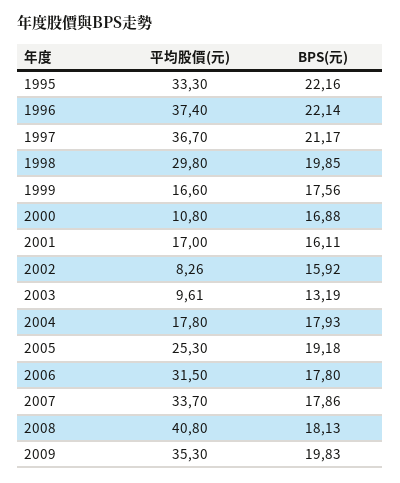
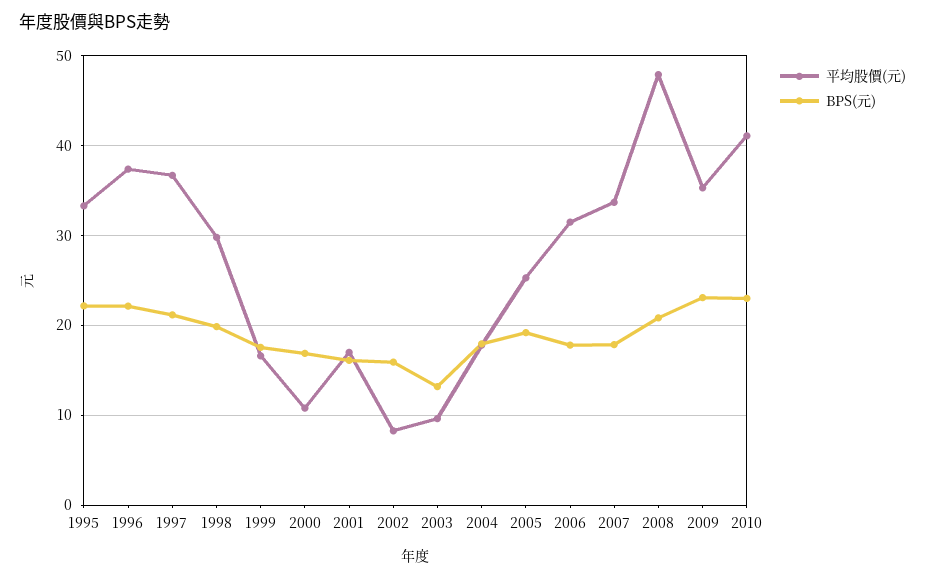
平均股價(元), 2008: 40.8 -> 48
BPS(元), 2008: 18.13 -> 21
BPS(元), 2009: 19.83 -> 23
平均股價(元), 2010: none -> 41
BPS(元), 2010: none -> 23

